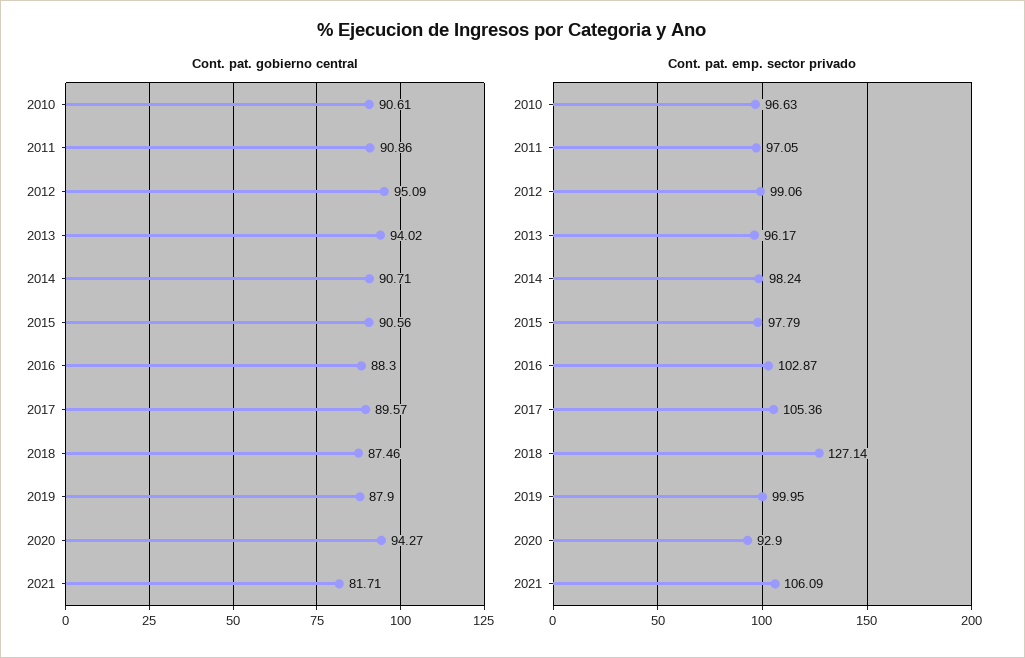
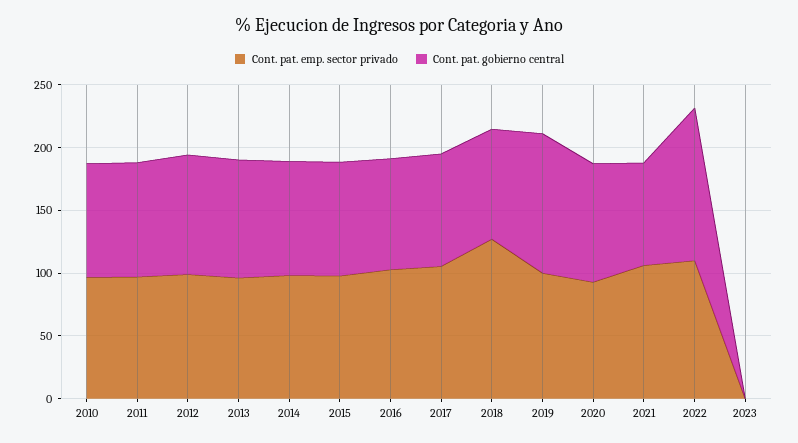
Cont. pat. gobierno central, 2019: 87.9 -> 110
Cont. pat. emp. sector privado, 2022: none -> 110
Cont. pat. gobierno central, 2022: none -> 120
Cont. pat. emp. sector privado, 2023: none -> 0
Cont. pat. gobierno central, 2023: none -> 0

